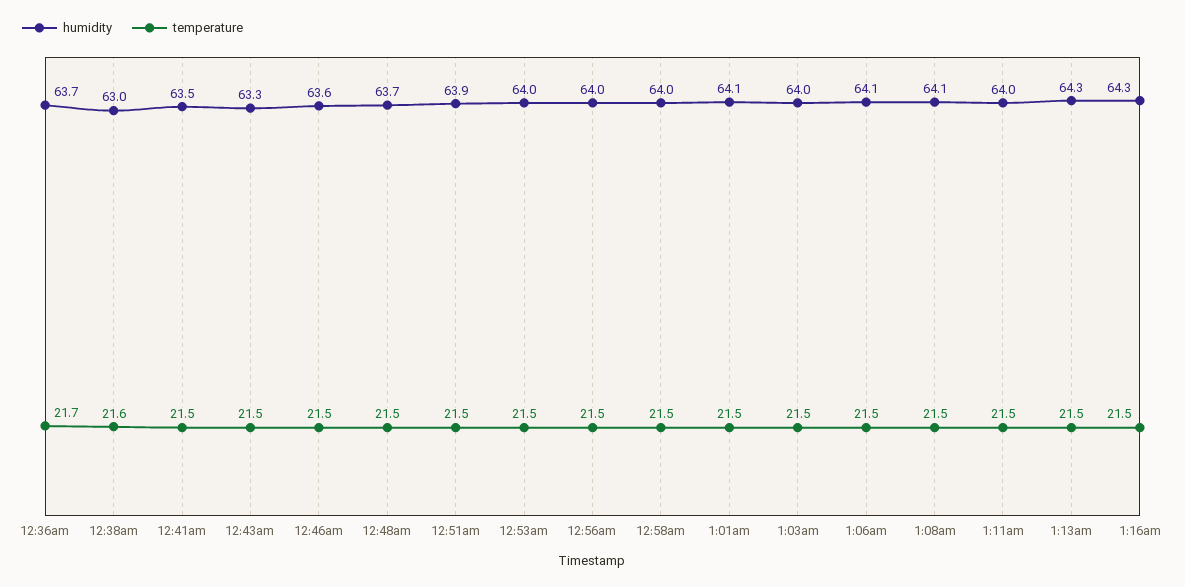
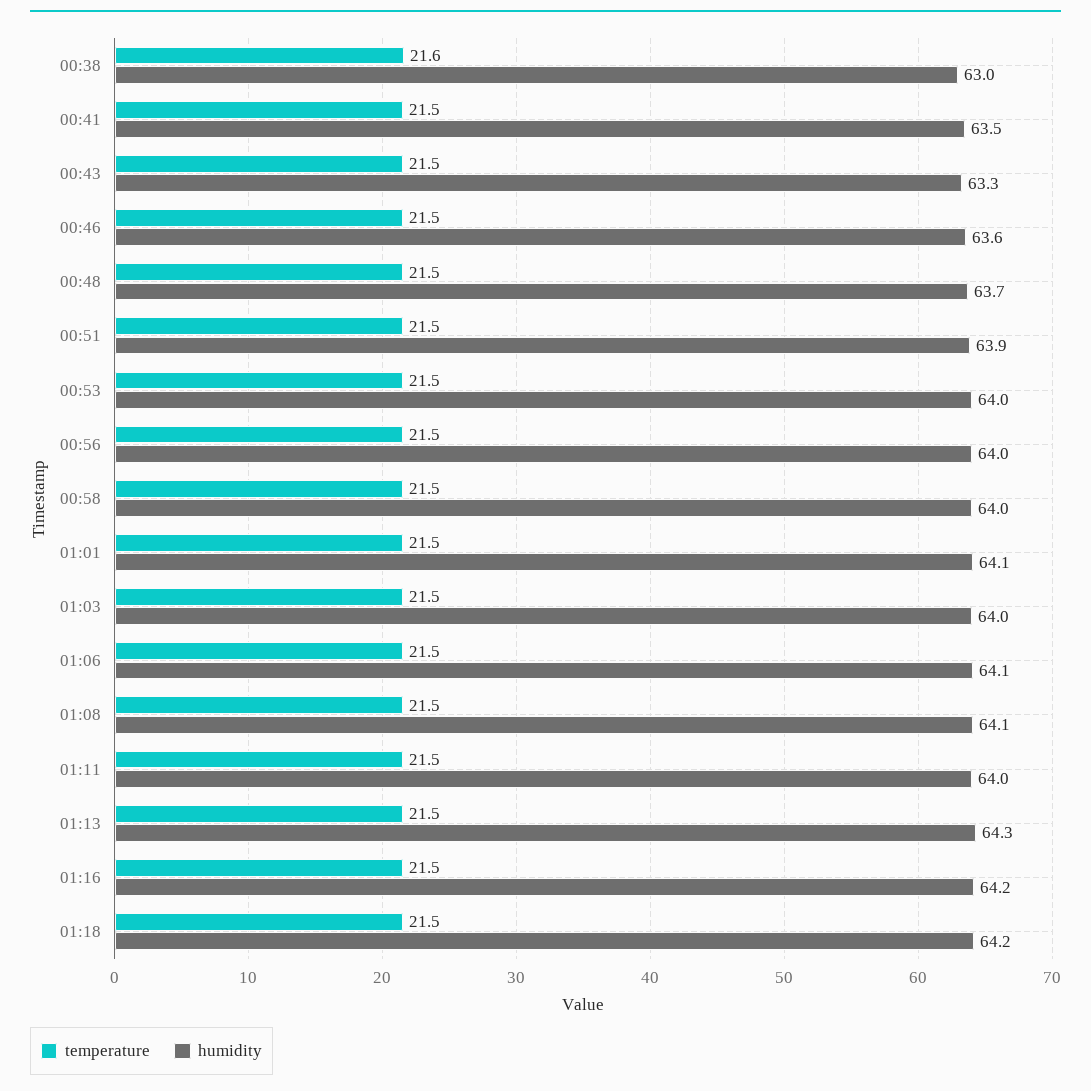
humidity, 12:36am: 63.7 -> none
temperature, 12:36am: 21.7 -> none
humidity, 1:16am: 64.3 -> 64.2
temperature, 01:18: none -> 21.5
humidity, 01:18: none -> 64.2

